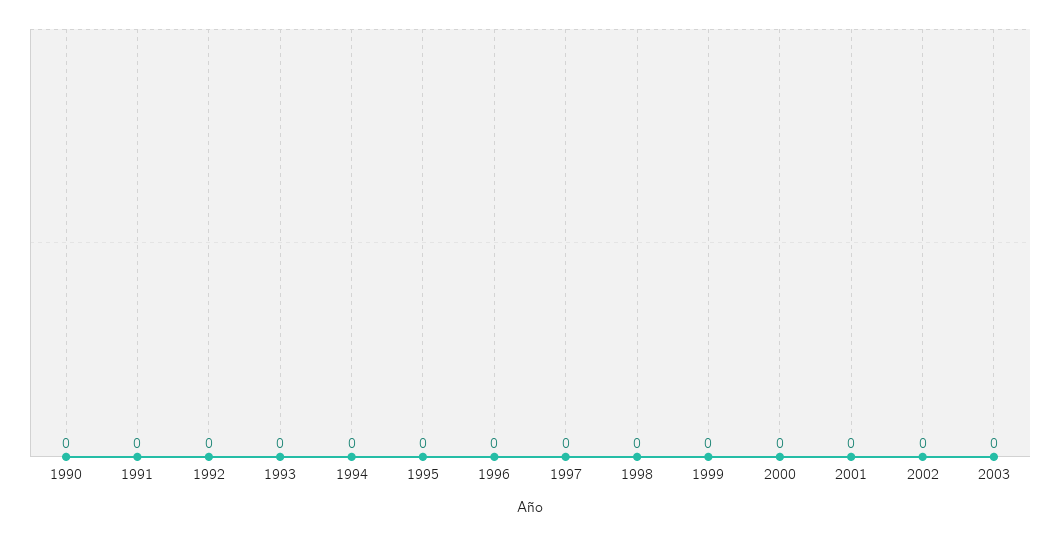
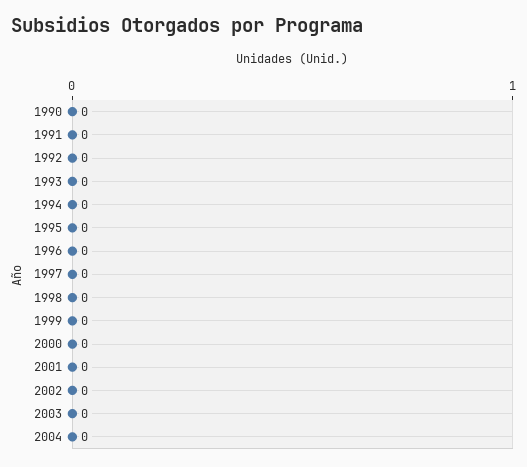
2004: none -> 0

